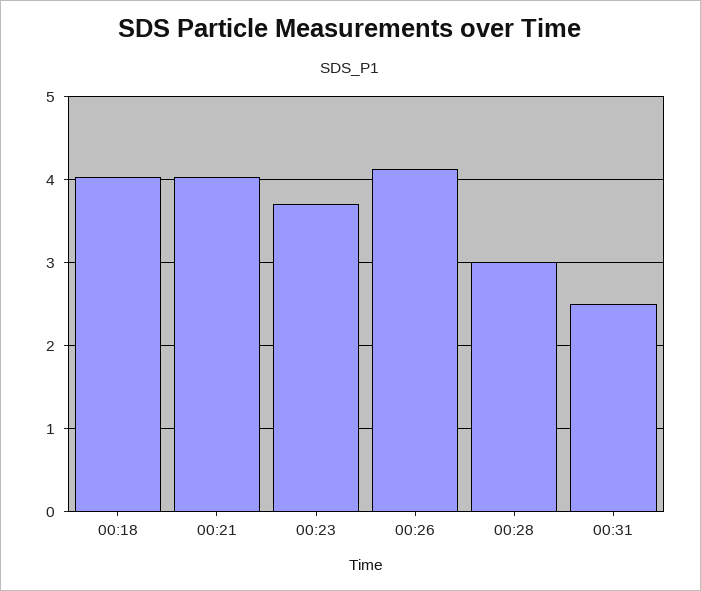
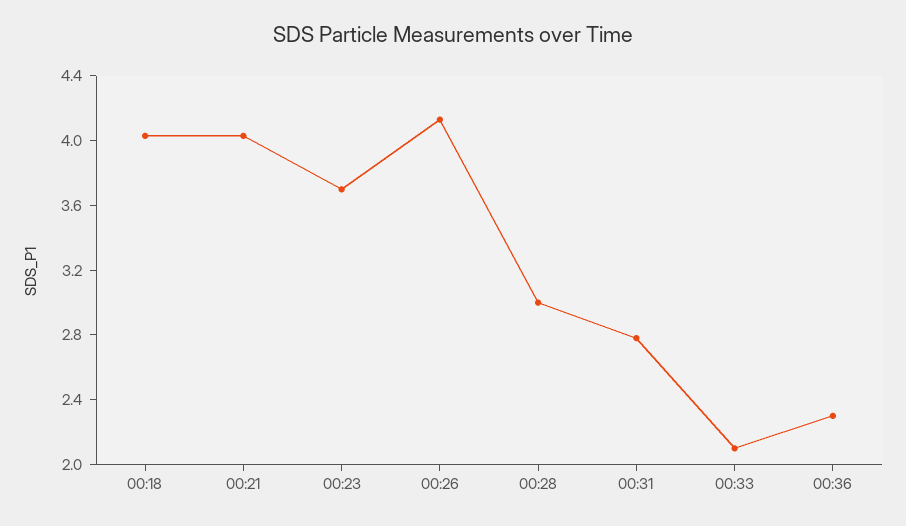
00:31: 2.5 -> 2.8
00:33: none -> 2.1
00:36: none -> 2.3

